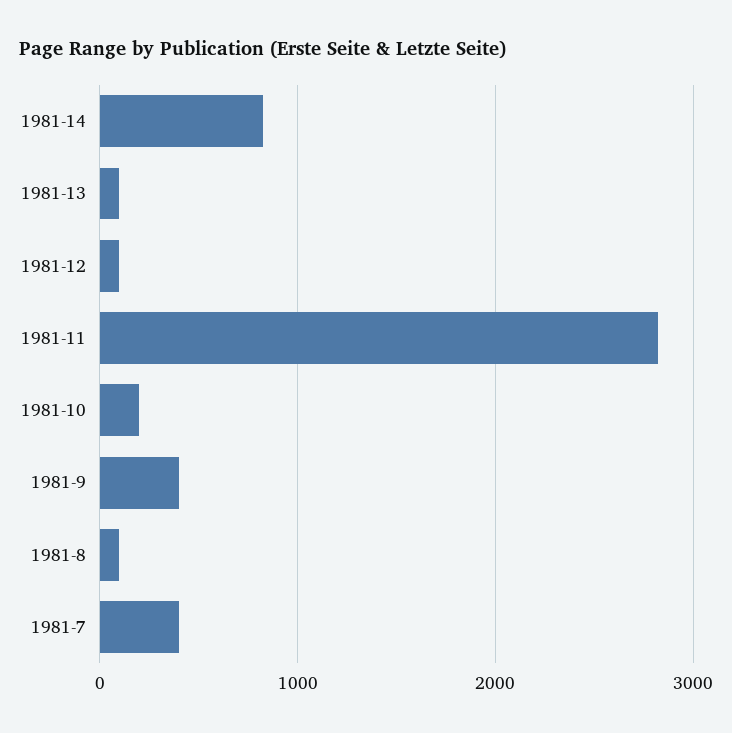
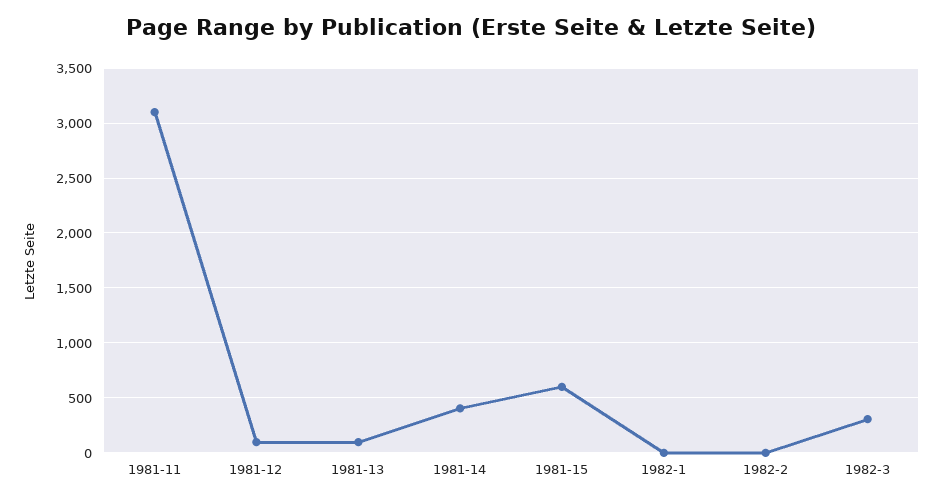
1981-14: 800 -> 400
1981-11: 2800 -> 3100
1981-10: 200 -> none
1981-9: 400 -> none
1981-8: 100 -> none
1981-7: 400 -> none
1981-15: none -> 600
1982-1: none -> 0
1982-2: none -> 0
1982-3: none -> 300

